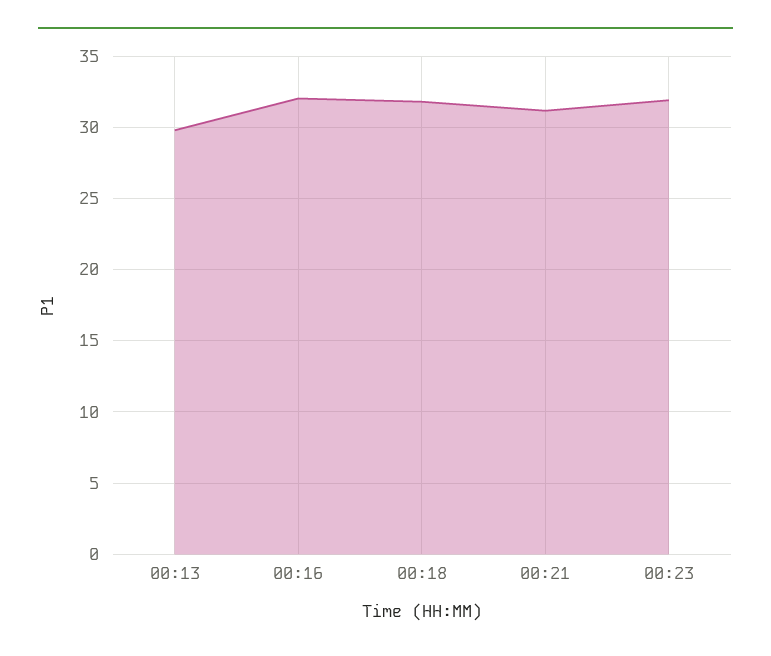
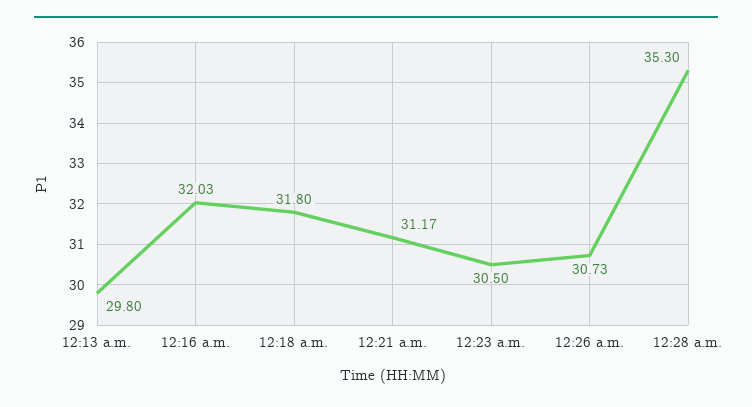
00:23: 32 -> 30.5
12:26 a.m.: none -> 30.73
12:28 a.m.: none -> 35.3

